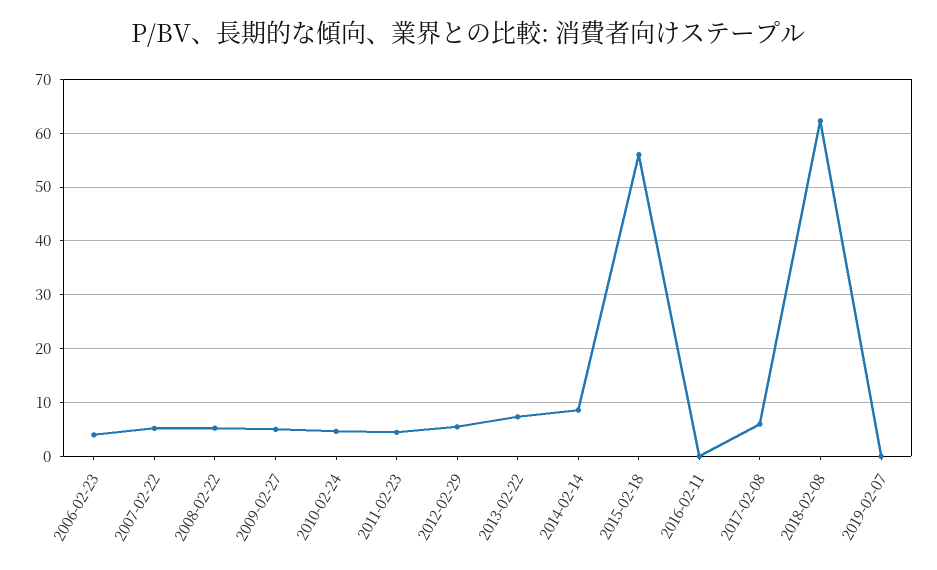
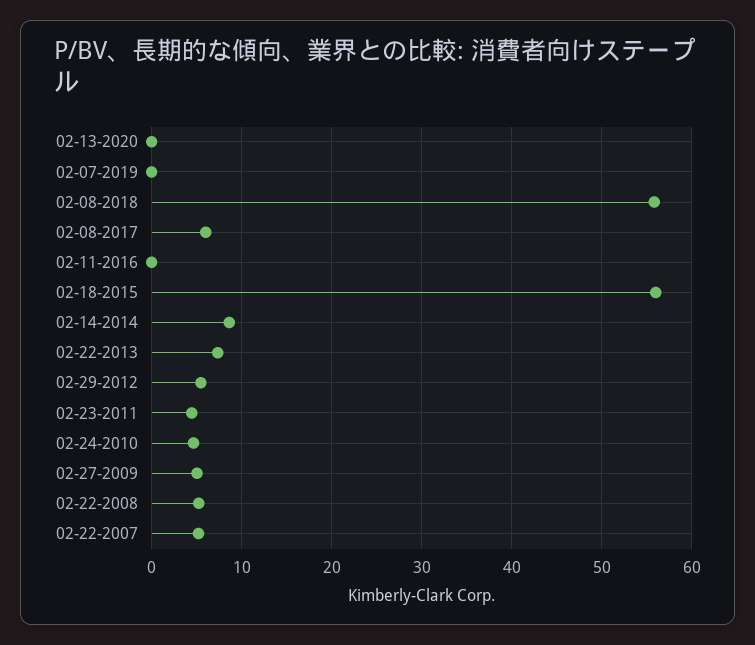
2006-02-23: 4 -> none
2018-02-08: 62 -> 56
02-13-2020: none -> 0

